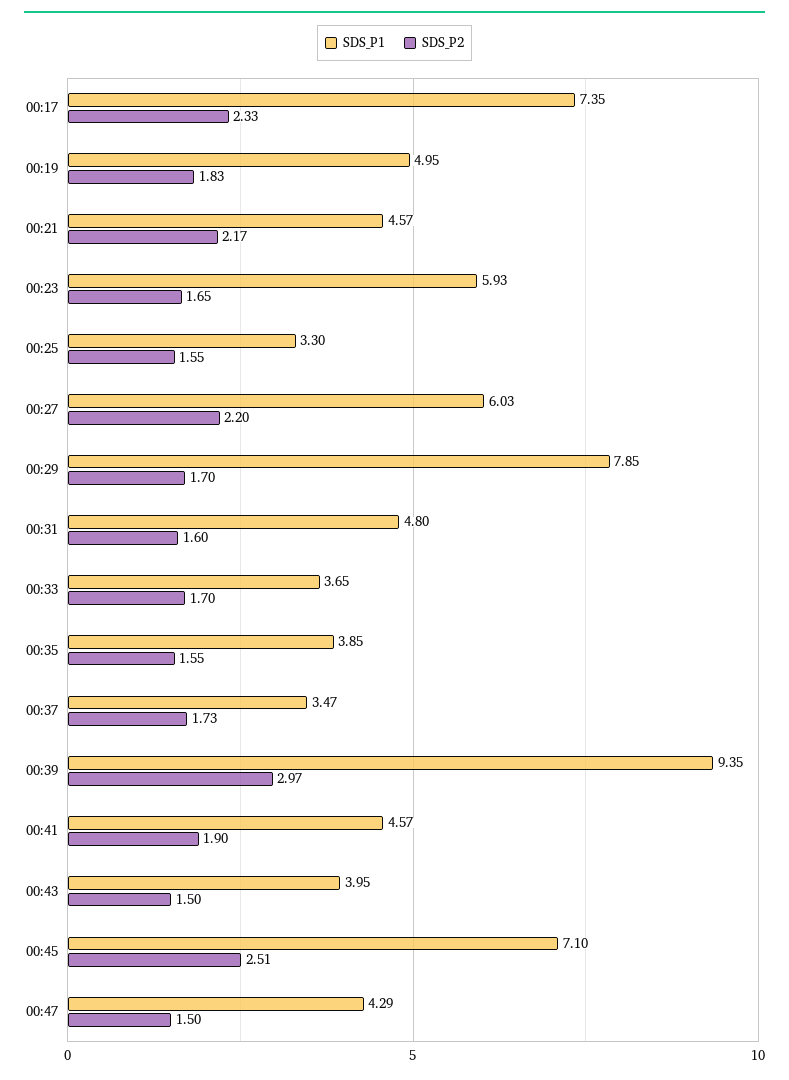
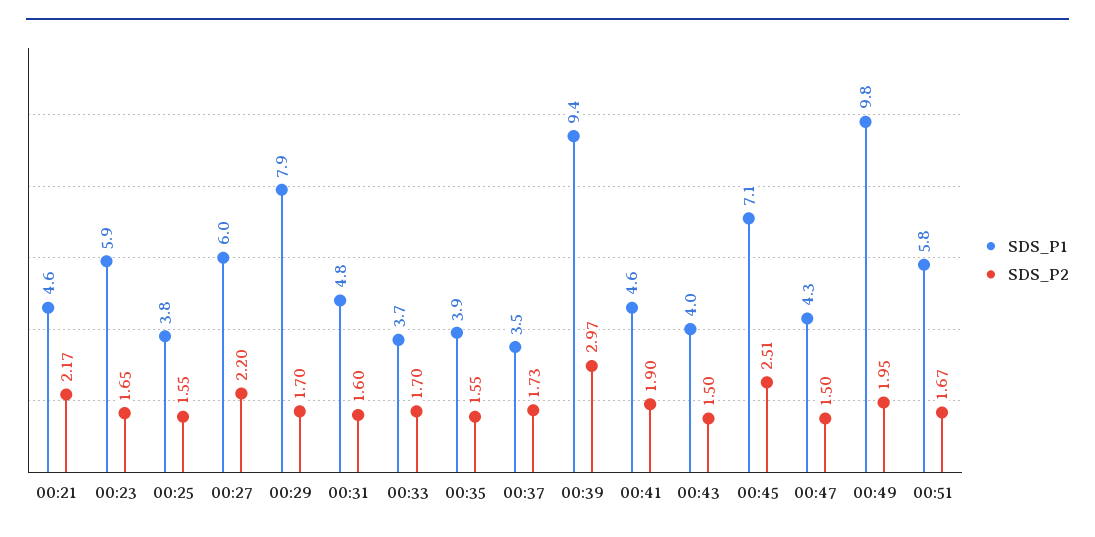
SDS_P1, 00:17: 7.35 -> none
SDS_P2, 00:17: 2.33 -> none
SDS_P1, 00:19: 4.95 -> none
SDS_P2, 00:19: 1.83 -> none
SDS_P1, 00:25: 3.3 -> 3.8
SDS_P1, 00:49: none -> 9.8
SDS_P2, 00:49: none -> 1.95
SDS_P1, 00:51: none -> 5.8
SDS_P2, 00:51: none -> 1.67

